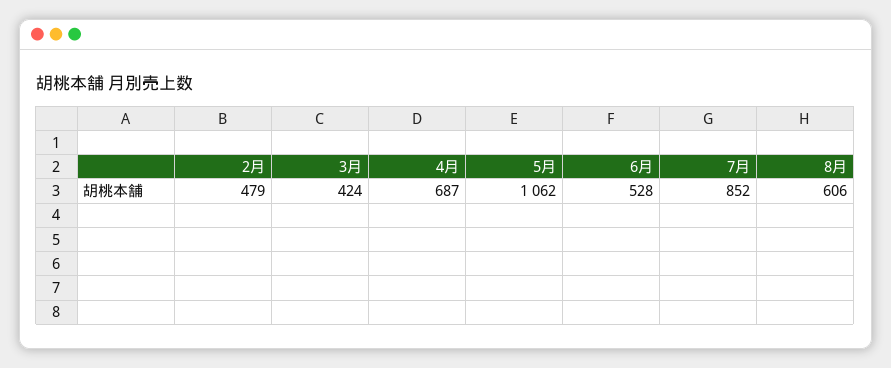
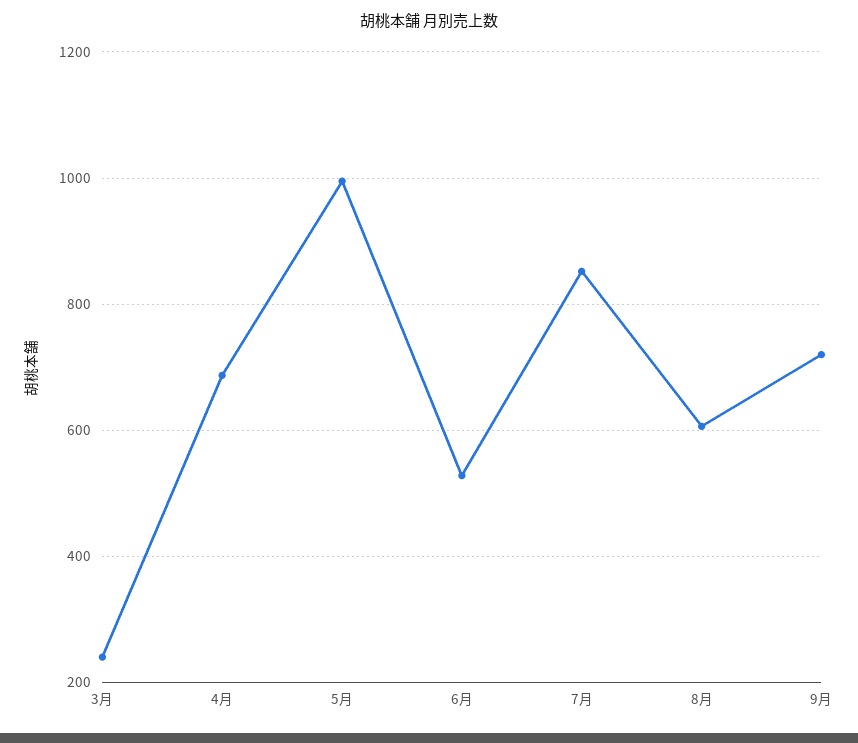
2月: 479 -> none
3月: 424 -> 240
5月: 1062 -> 1000
9月: none -> 720

